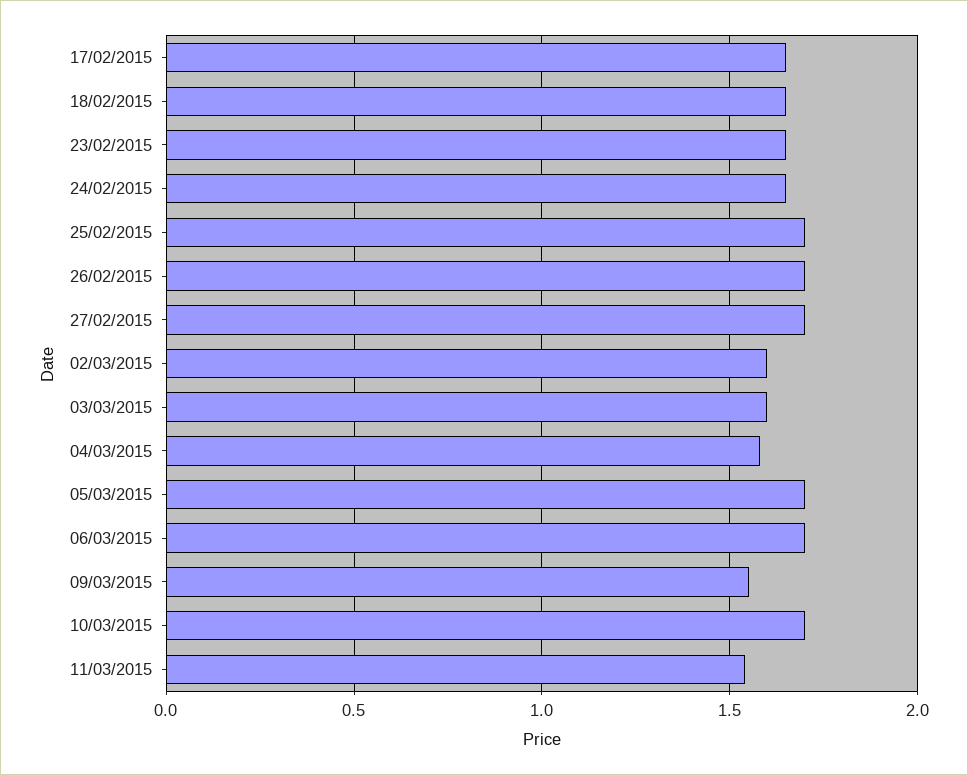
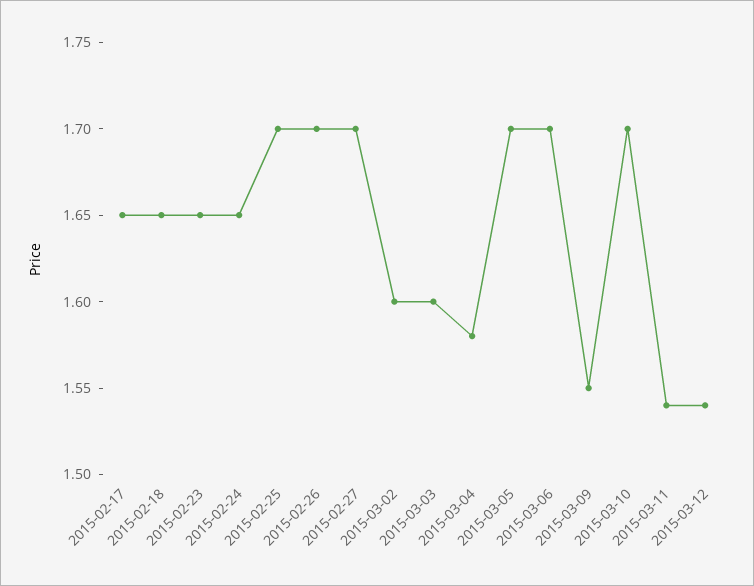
2015-03-12: none -> 1.54

